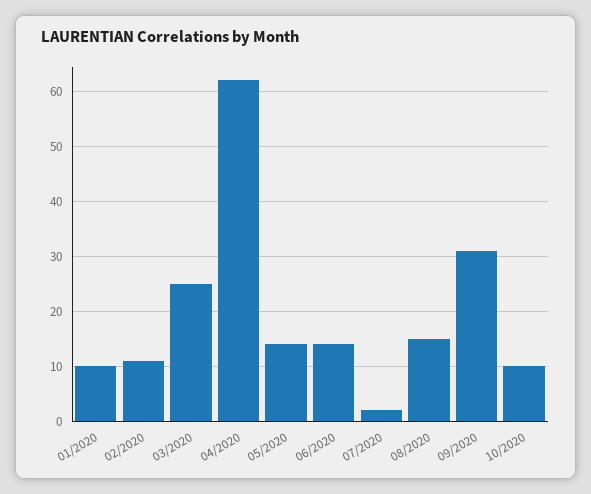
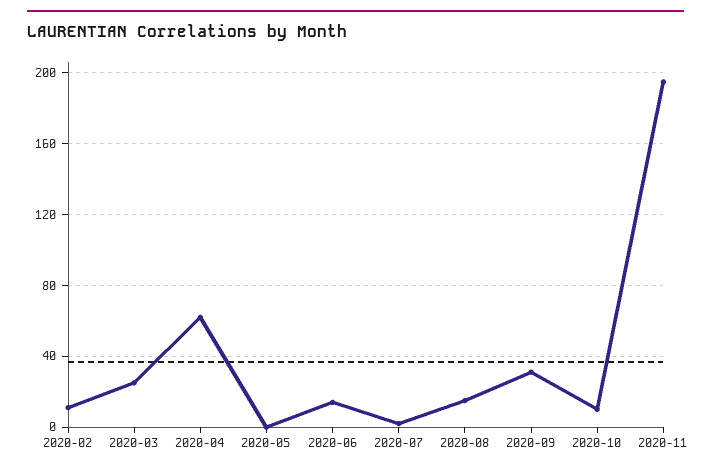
01/2020: 10 -> none
05/2020: 15 -> 0
2020-11: none -> 195

